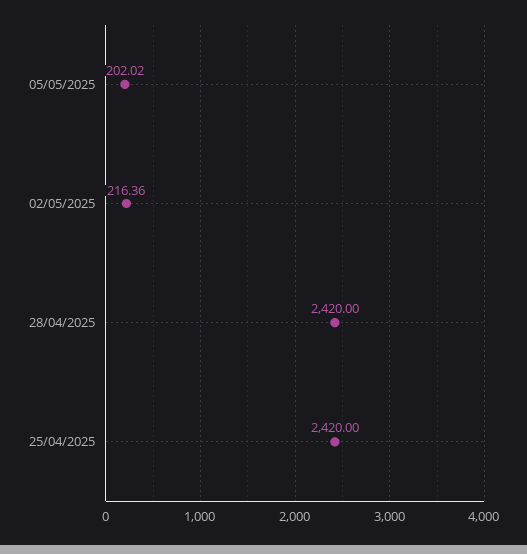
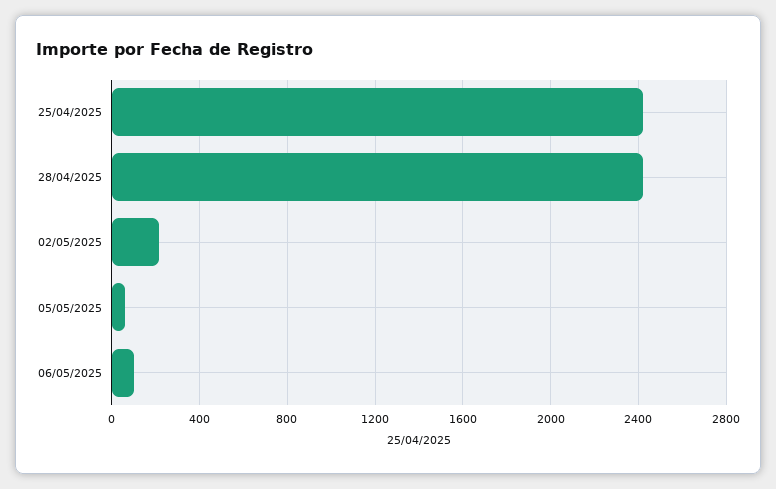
05/05/2025: 202.02 -> 50
06/05/2025: none -> 100

